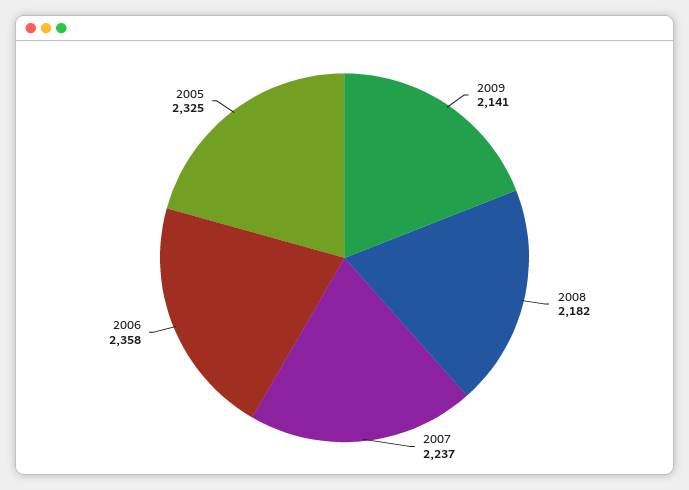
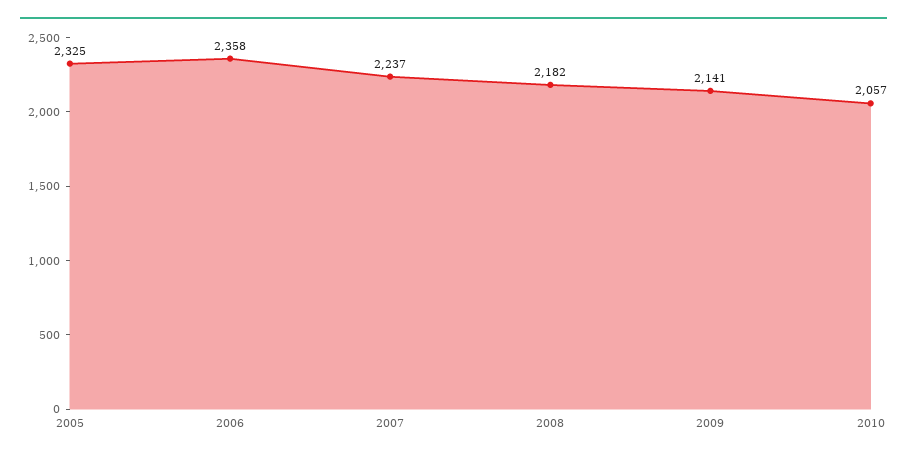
2010: none -> 2057

